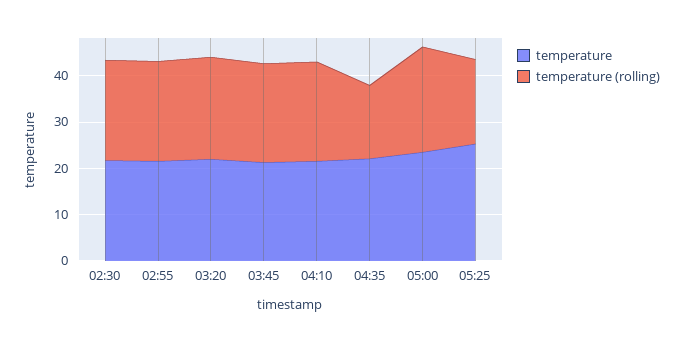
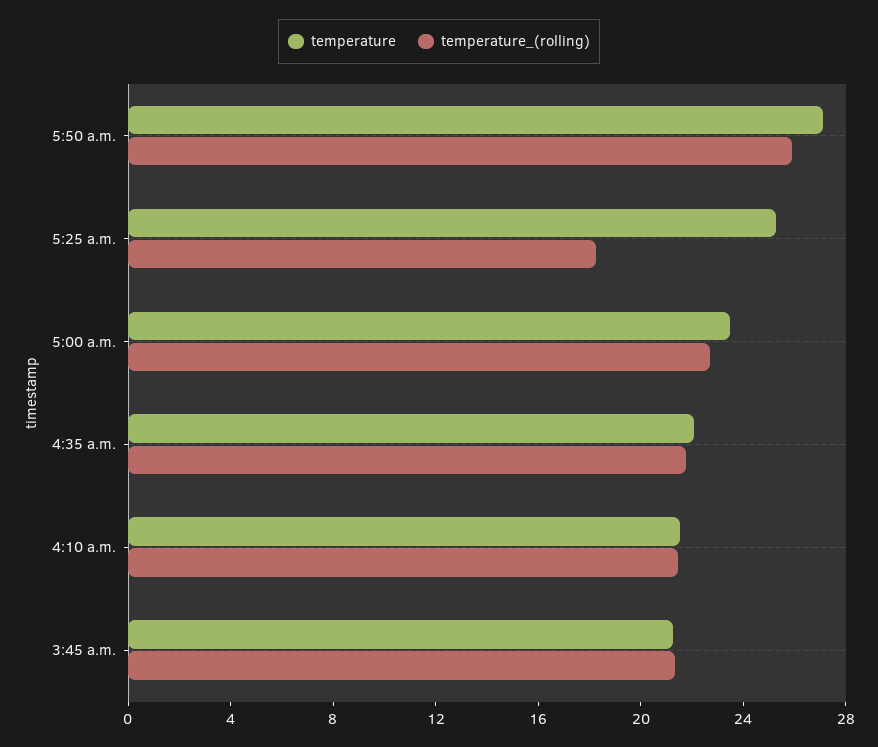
temperature, 02:30: 22 -> none
temperature (rolling), 02:30: 22 -> none
temperature, 02:55: 22 -> none
temperature (rolling), 02:55: 22 -> none
temperature, 03:20: 22 -> none
temperature (rolling), 03:20: 22 -> none
temperature (rolling), 04:35: 16 -> 22
temperature, 5:50 a.m.: none -> 27
temperature (rolling), 5:50 a.m.: none -> 26

